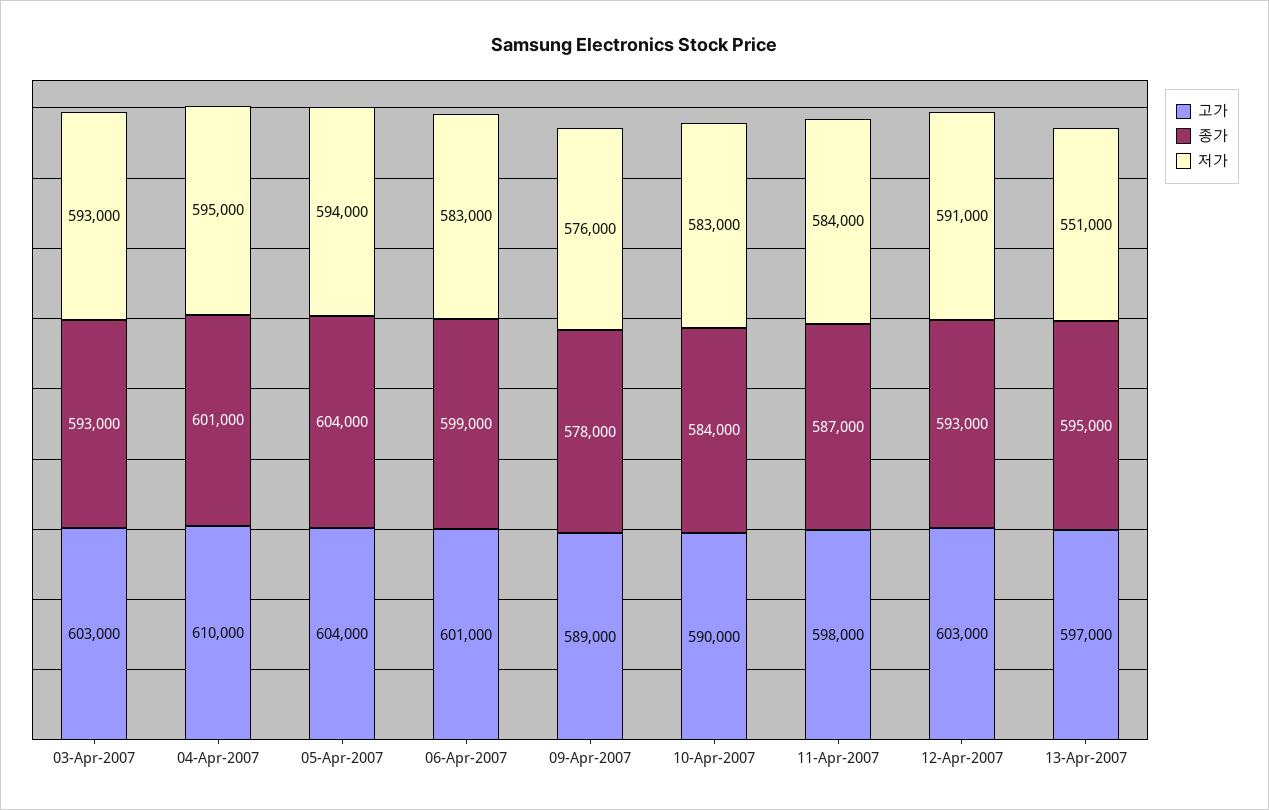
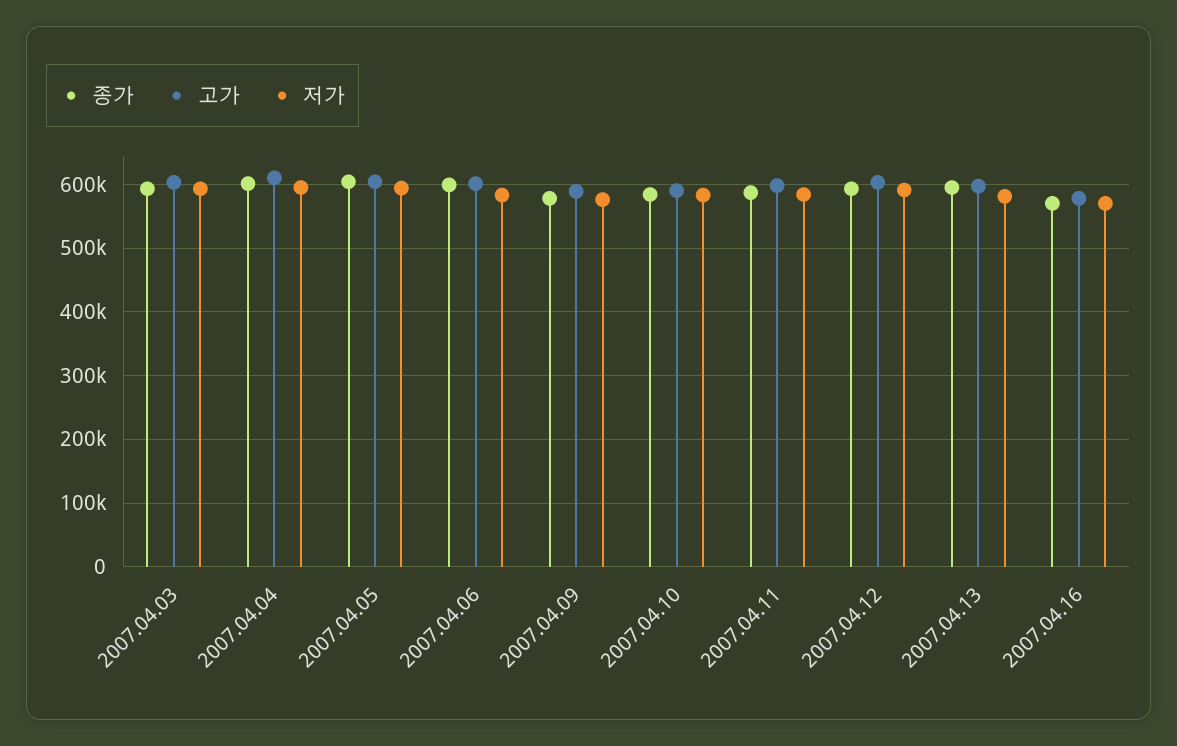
저가, 13-Apr-2007: 551000 -> 580000
종가, 2007.04.16: none -> 570000
고가, 2007.04.16: none -> 580000
저가, 2007.04.16: none -> 570000

